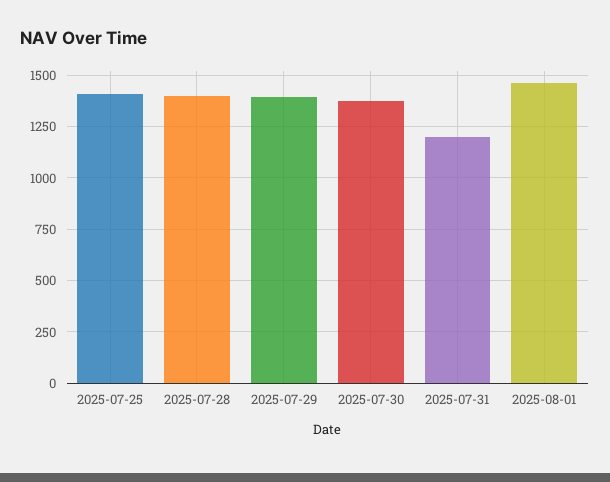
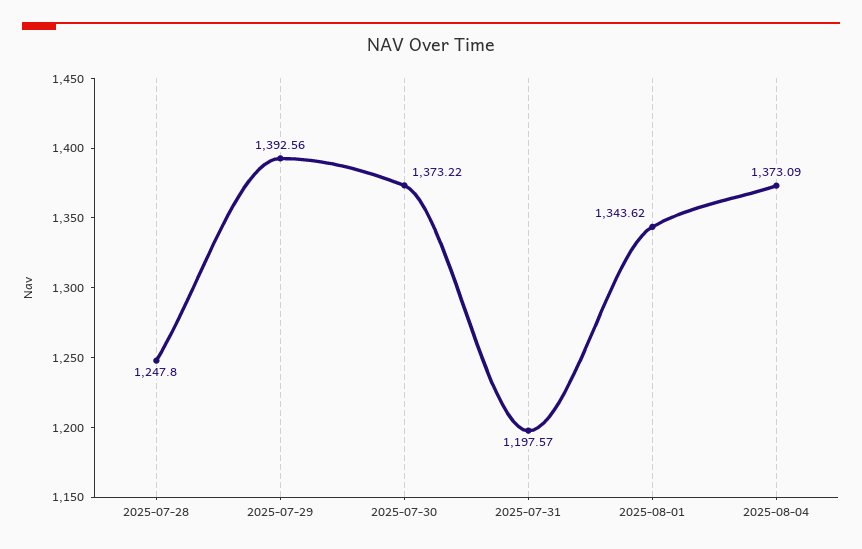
2025-07-25: 1400 -> none
2025-07-28: 1400 -> 1247.8
2025-08-01: 1450 -> 1343.62
2025-08-04: none -> 1373.09

